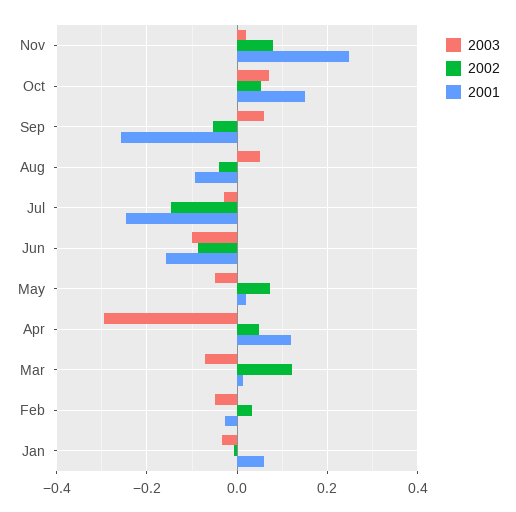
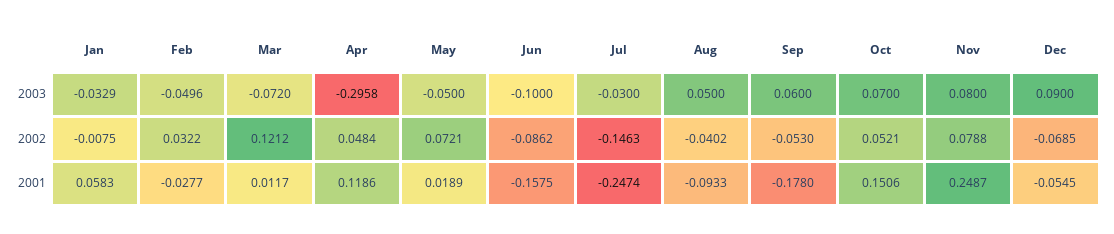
2003, Nov: 0.02 -> 0.08
2001, Sep: -0.26 -> -0.178
2003, Dec: none -> 0.09
2002, Dec: none -> -0.0685
2001, Dec: none -> -0.0545

